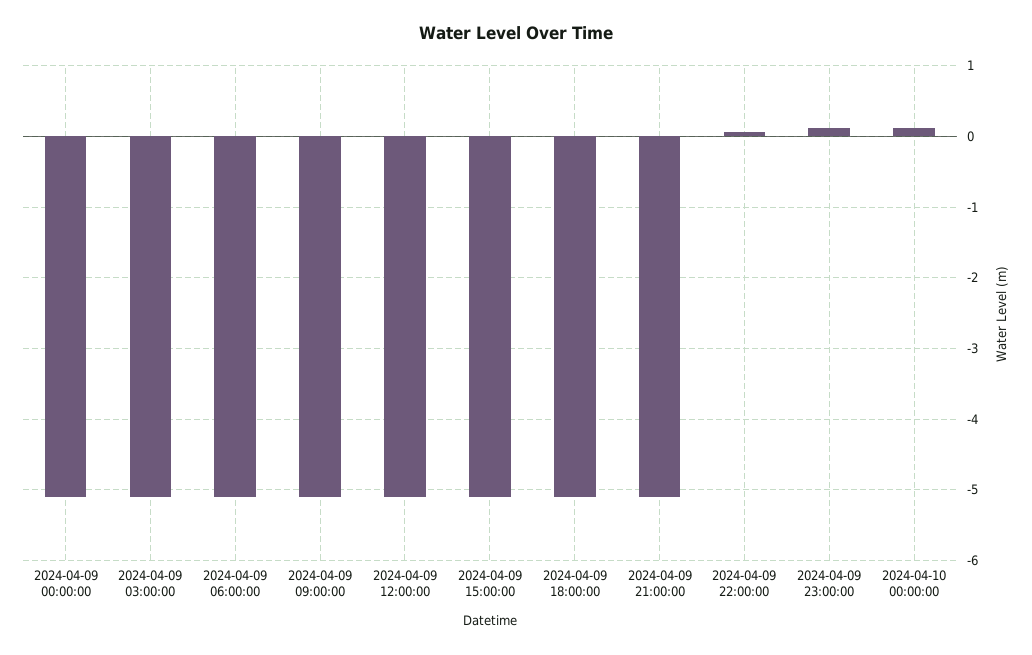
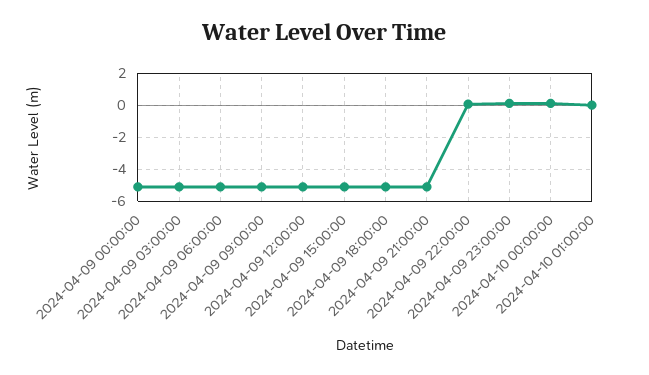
2024-04-10 01:00:00: none -> 0

